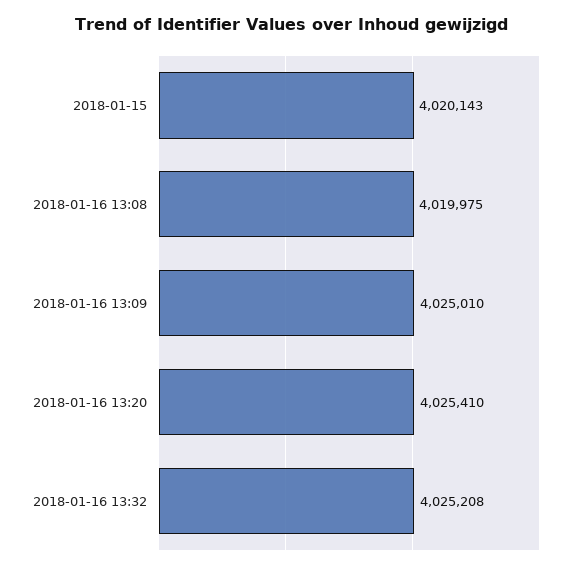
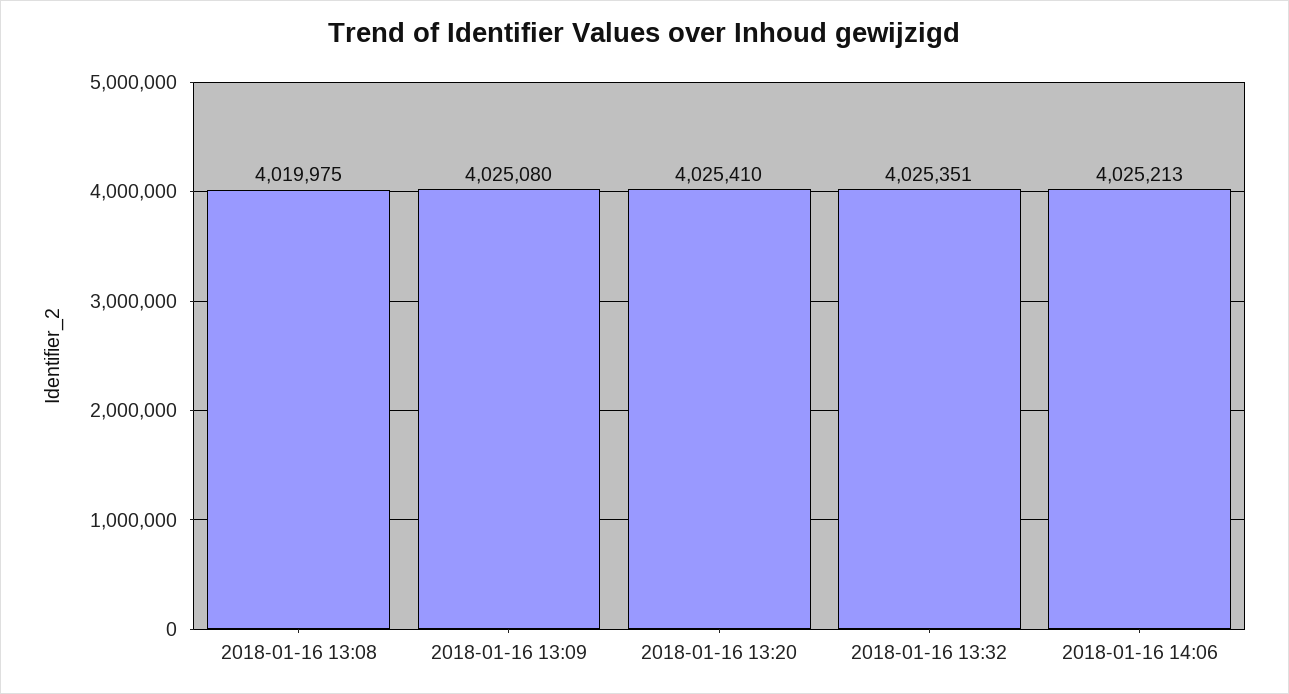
2018-01-15: 4020143 -> none
2018-01-16 13:09: 4025010 -> 4025080
2018-01-16 13:32: 4025208 -> 4025351
2018-01-16 14:06: none -> 4025213

